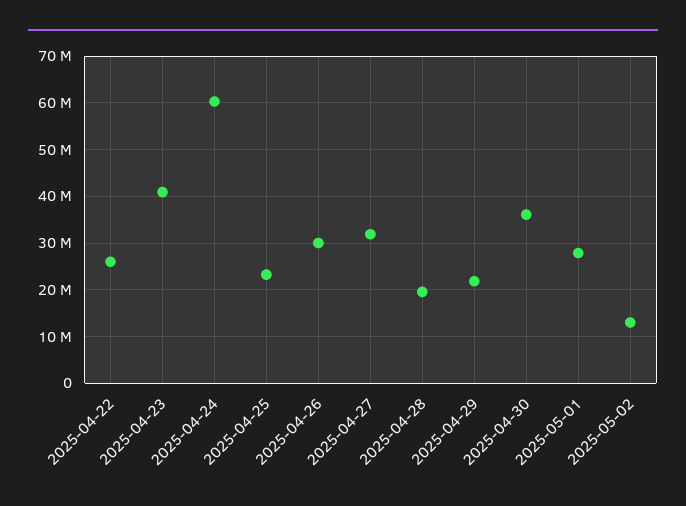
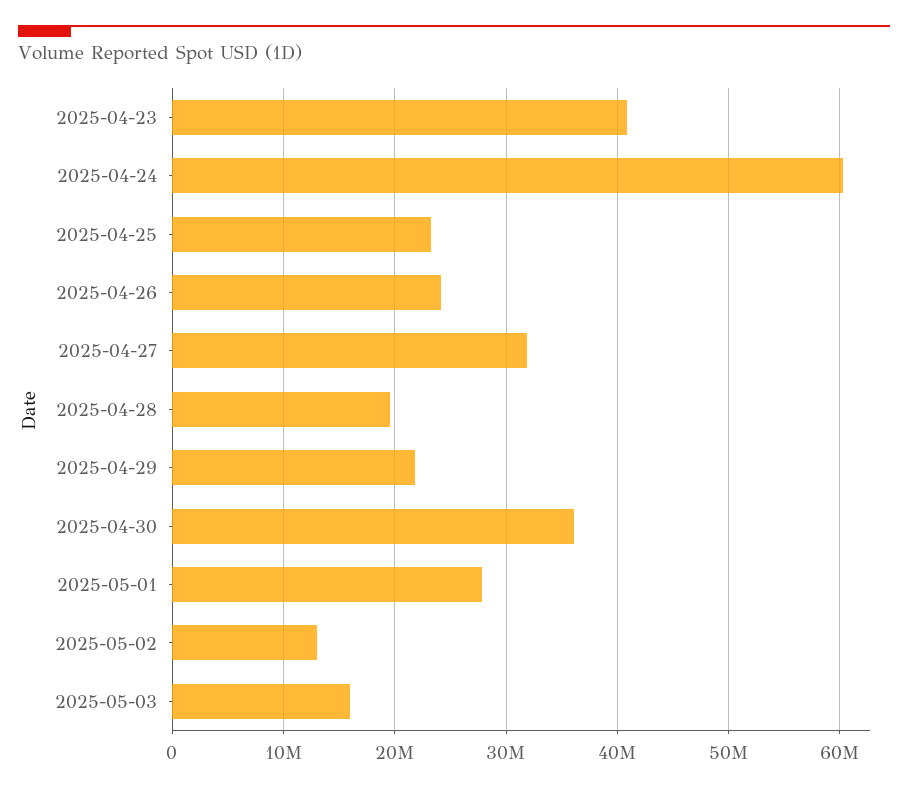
2025-04-22: 26000000 -> none
2025-04-26: 30000000 -> 24000000
2025-05-03: none -> 16000000

